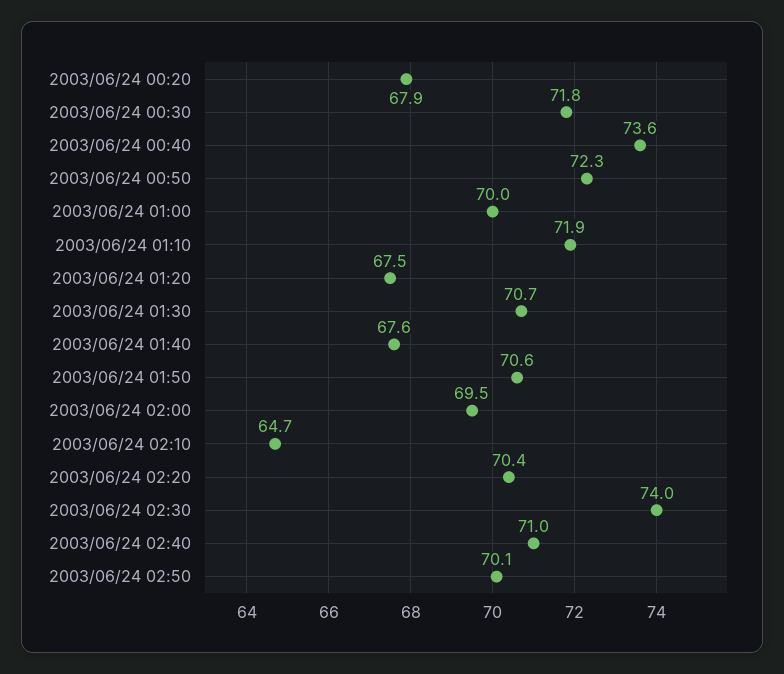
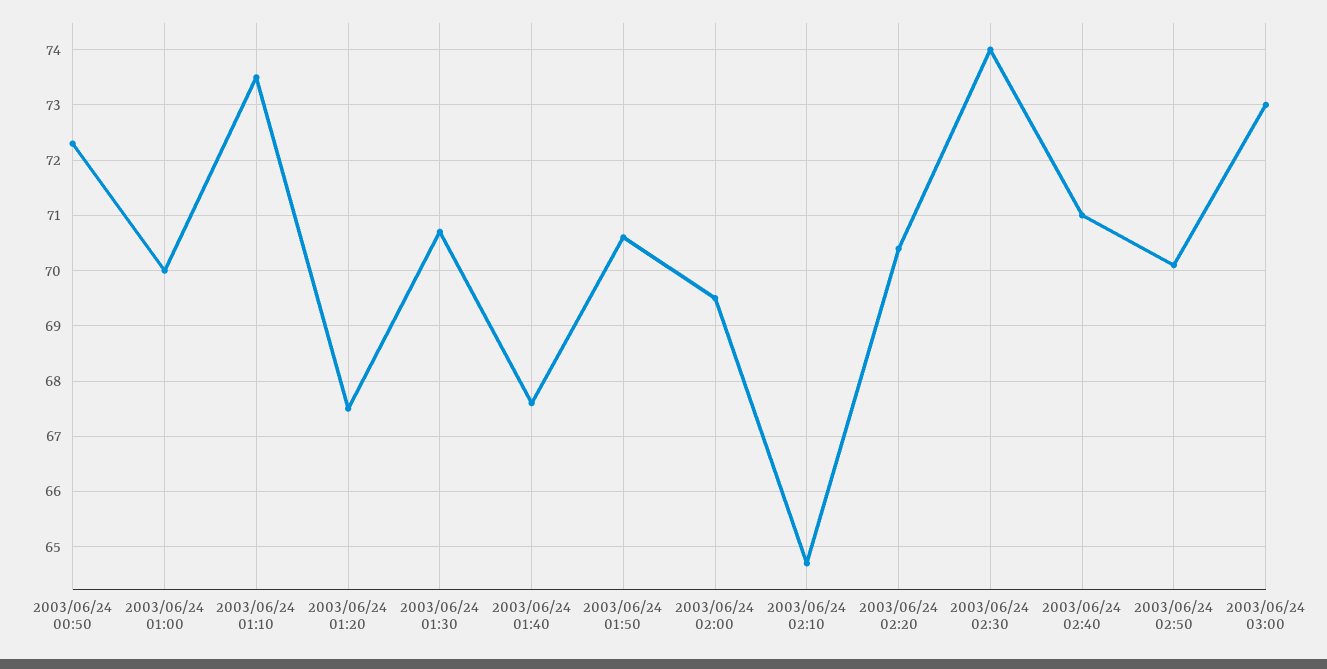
2003/06/24 00:20: 67.9 -> none
2003/06/24 00:30: 71.8 -> none
2003/06/24 00:40: 73.6 -> none
2003/06/24 01:10: 71.9 -> 73.5
2003/06/24 03:00: none -> 73

